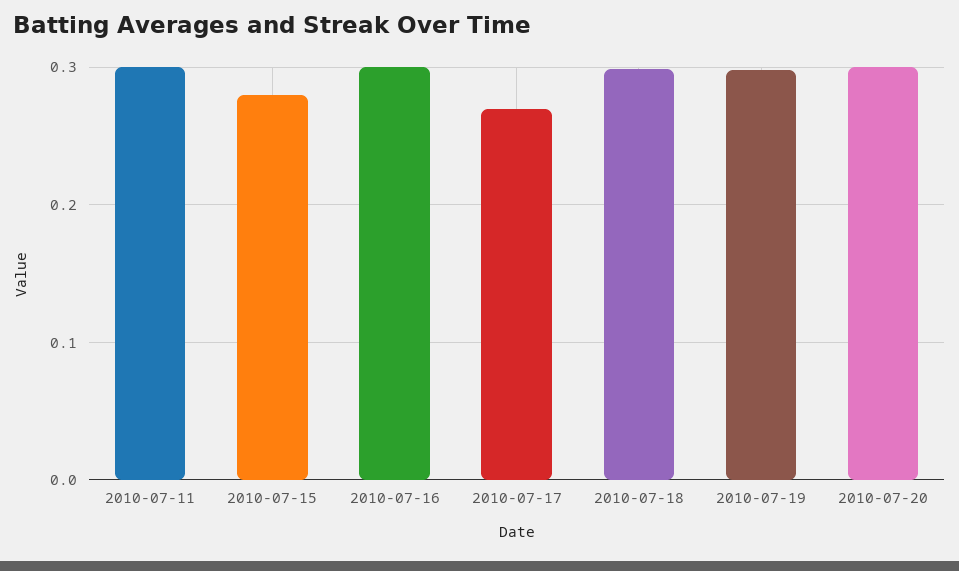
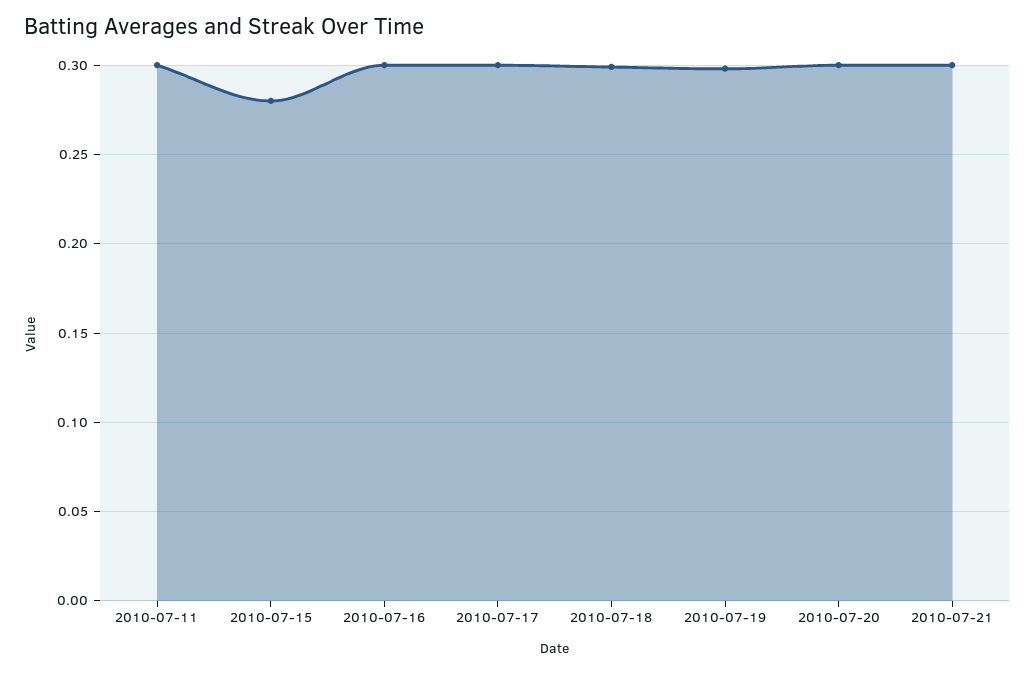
2010-07-17: 0.27 -> 0.3
2010-07-21: none -> 0.3

